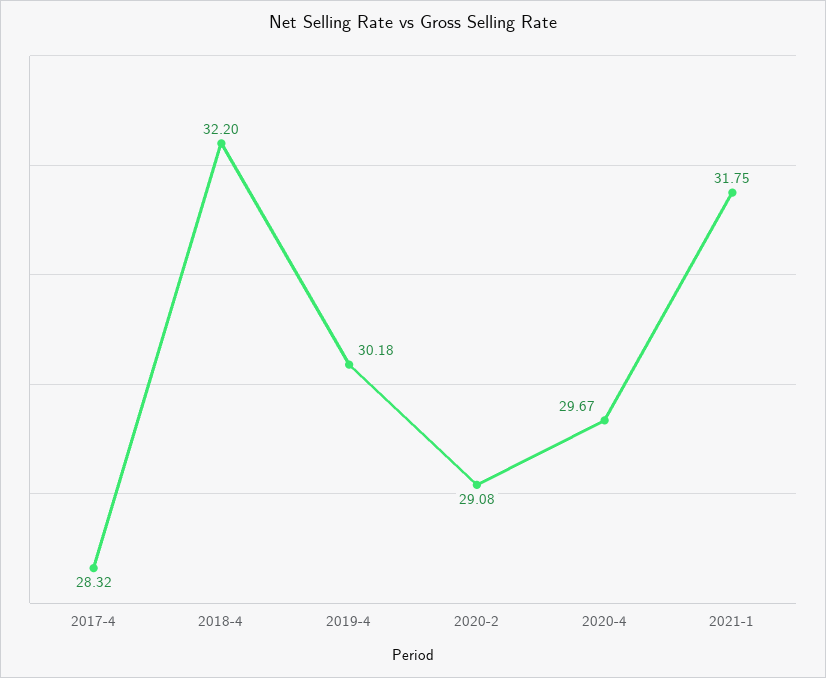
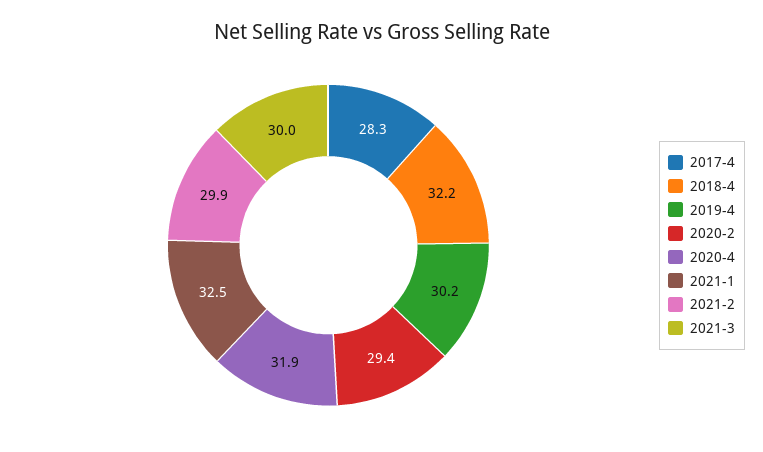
2020-2: 29.08 -> 29.4
2020-4: 29.67 -> 31.9
2021-1: 31.75 -> 32.5
2021-2: none -> 29.9
2021-3: none -> 30

